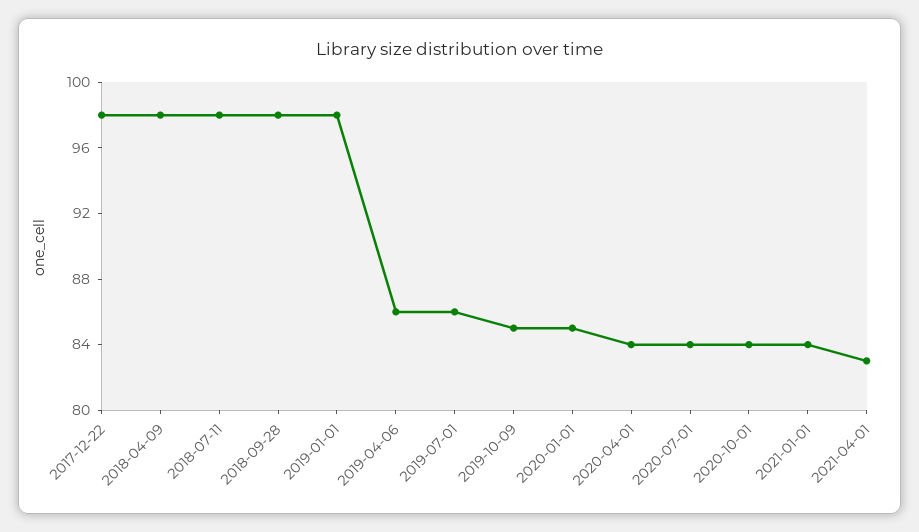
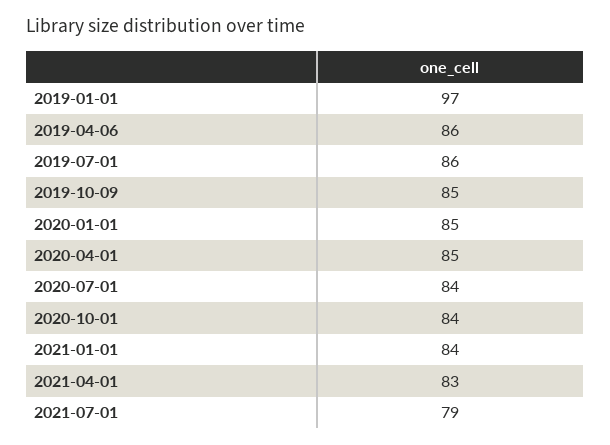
2017-12-22: 98 -> none
2018-04-09: 98 -> none
2018-07-11: 98 -> none
2018-09-28: 98 -> none
2019-01-01: 98 -> 97
2020-04-01: 84 -> 85
2021-07-01: none -> 79

